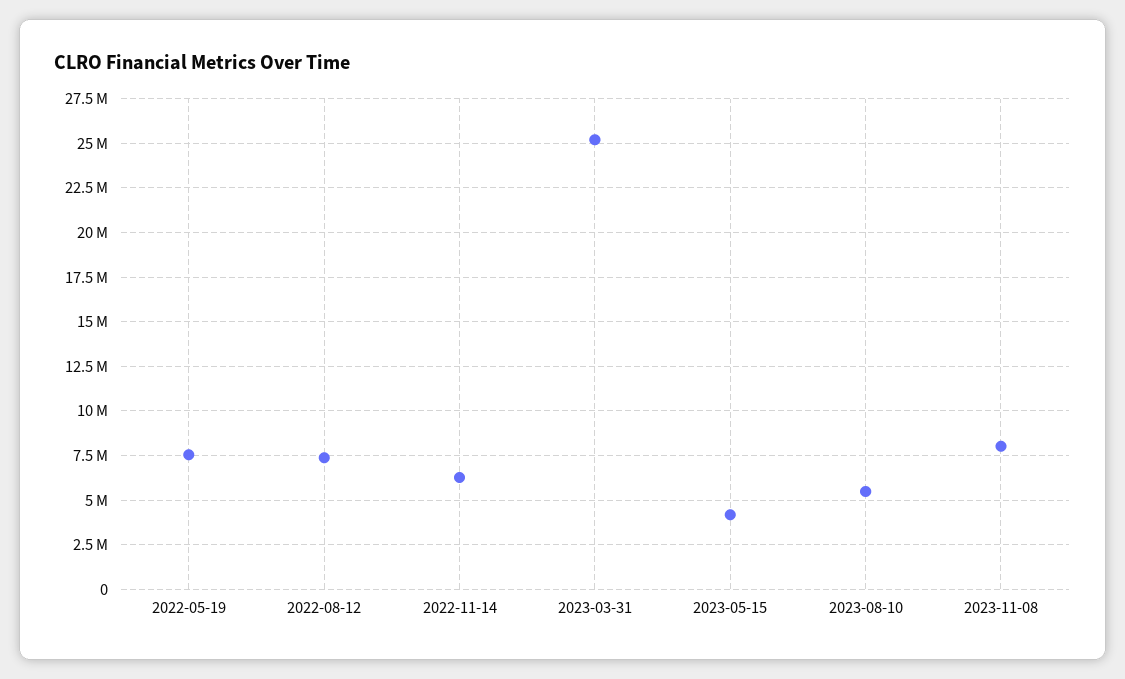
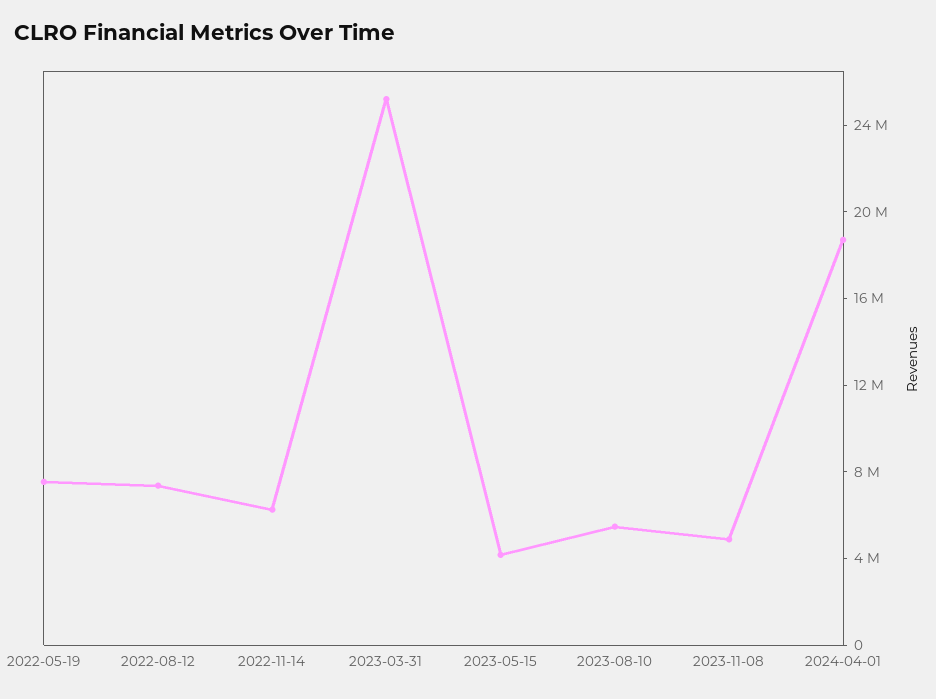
2023-11-08: 8000000 -> 5000000
2024-04-01: none -> 19000000

